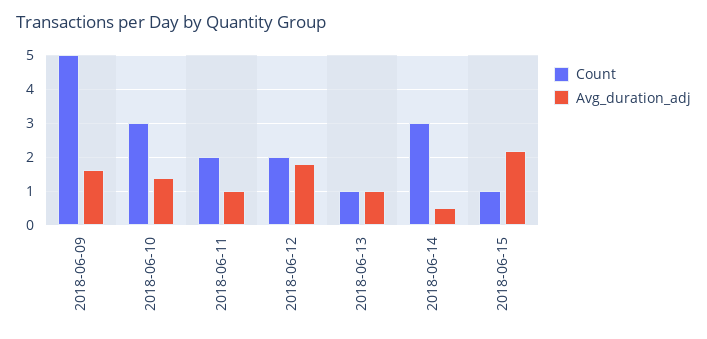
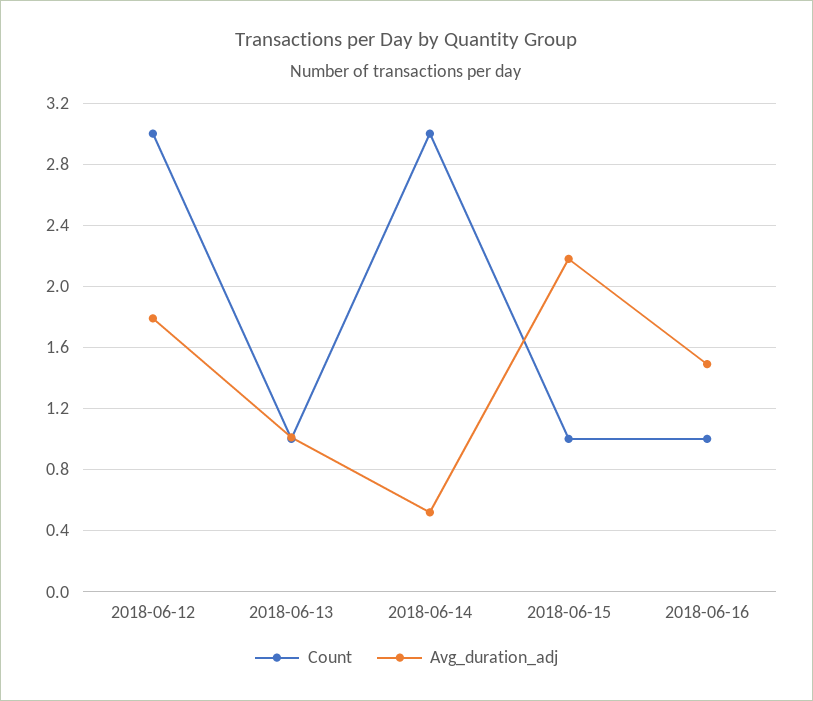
Count, 2018-06-09: 5 -> none
Avg_duration_adj, 2018-06-09: 1.6 -> none
Count, 2018-06-10: 3 -> none
Avg_duration_adj, 2018-06-10: 1.4 -> none
Count, 2018-06-11: 2 -> none
Avg_duration_adj, 2018-06-11: 1 -> none
Count, 2018-06-12: 2 -> 3
Count, 2018-06-16: none -> 1
Avg_duration_adj, 2018-06-16: none -> 1.5

